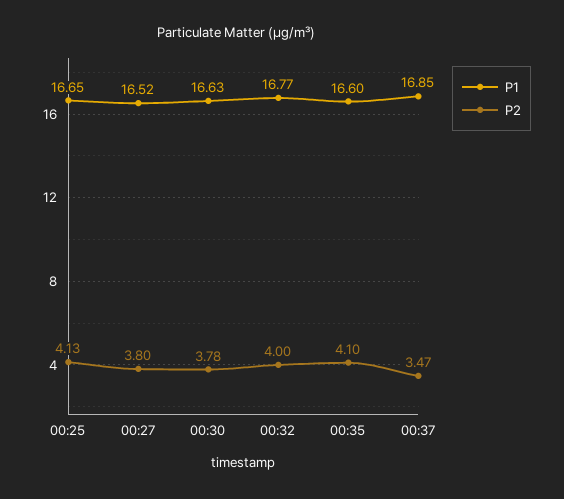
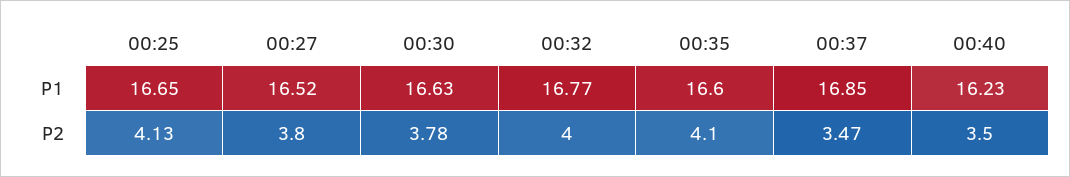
P1, 00:40: none -> 16.23
P2, 00:40: none -> 3.5

